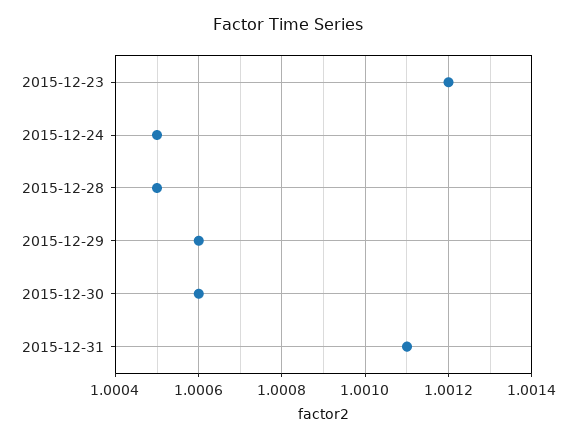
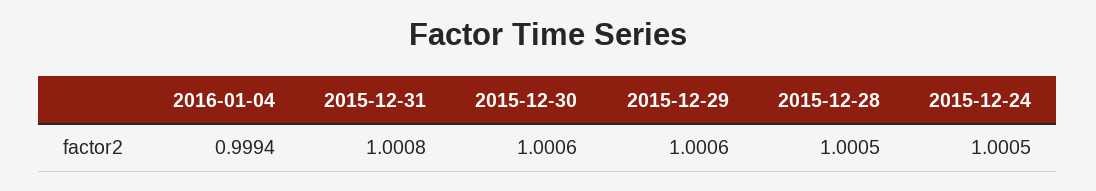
2015-12-23: 1.0012 -> none
2015-12-31: 1.0011 -> 1.0008
2016-01-04: none -> 0.9994

